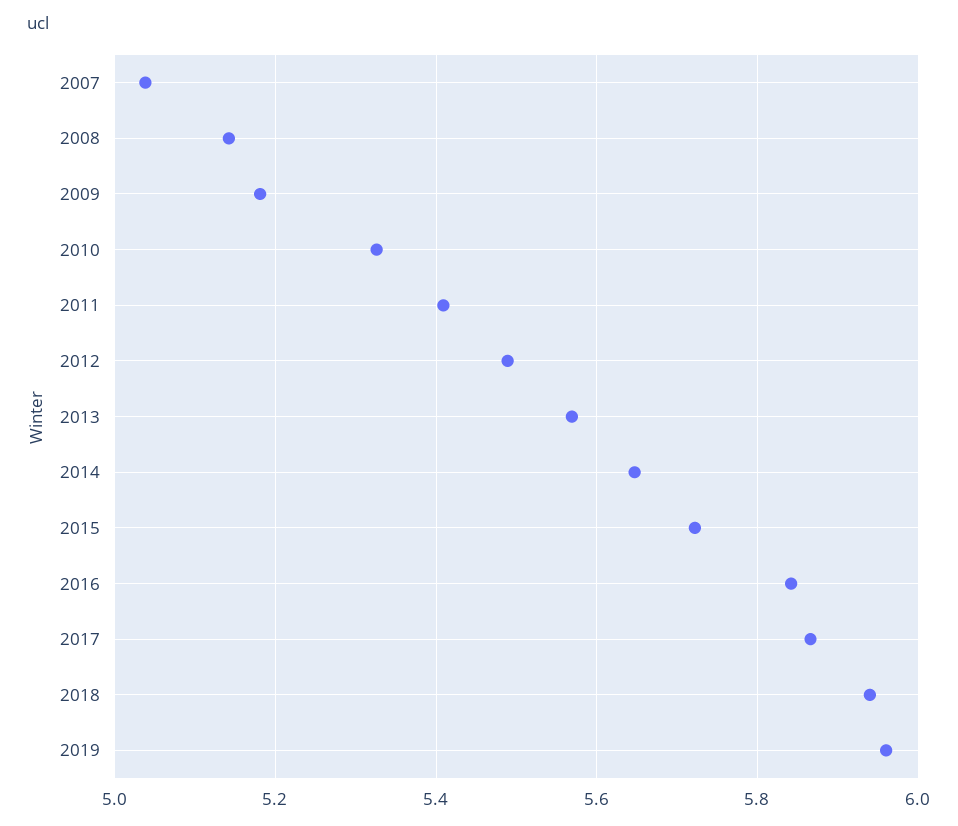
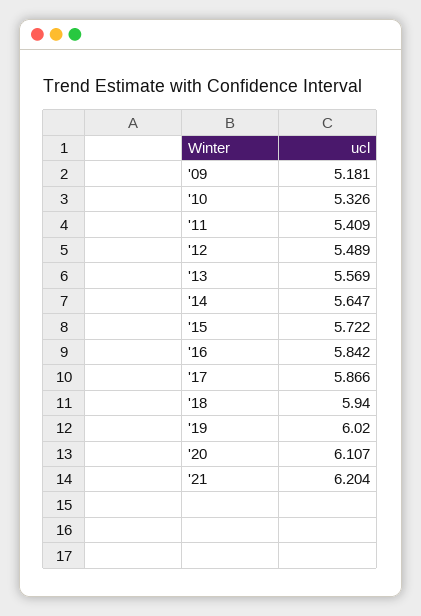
2007: 5.04 -> none
2008: 5.14 -> none
2019: 5.96 -> 6.02
'20: none -> 6.107
'21: none -> 6.204

